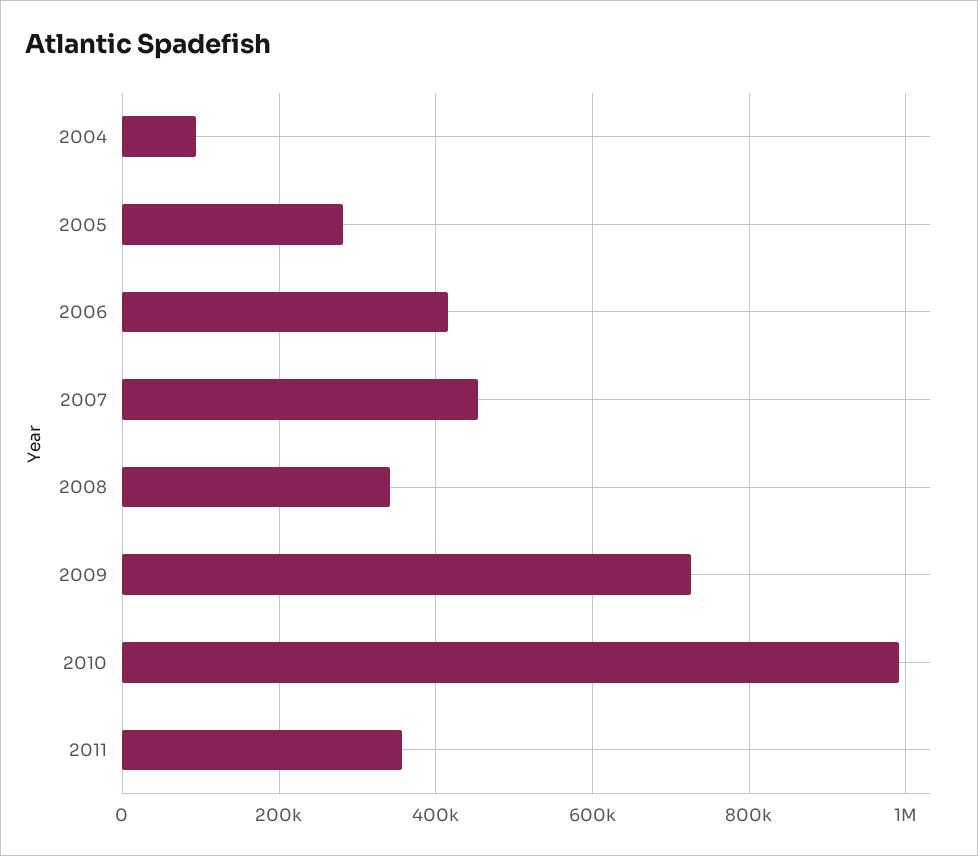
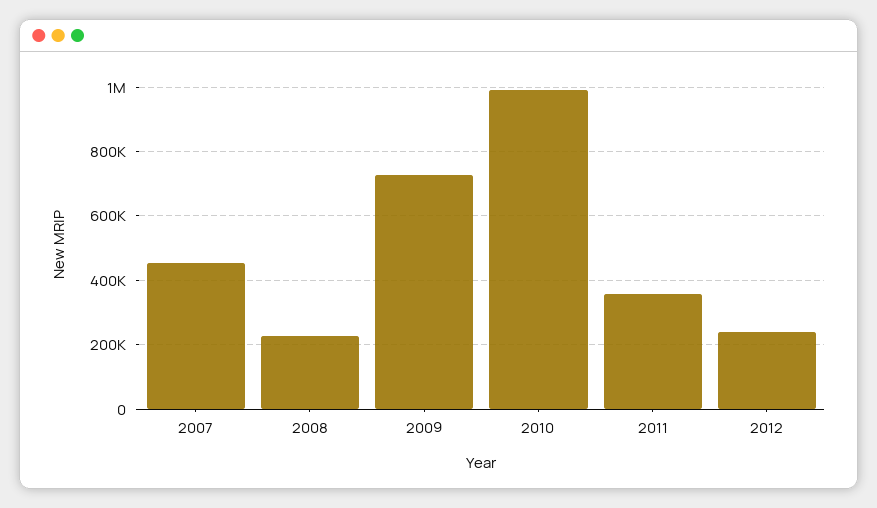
2004: 100000 -> none
2005: 280000 -> none
2006: 420000 -> none
2008: 340000 -> 220000
2012: none -> 240000

